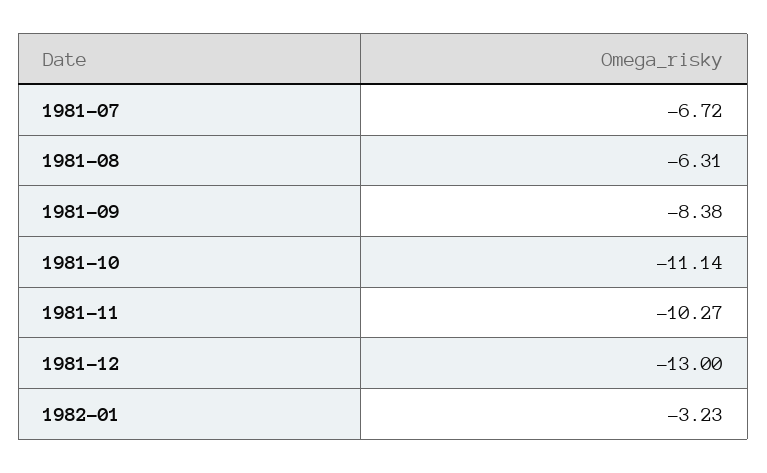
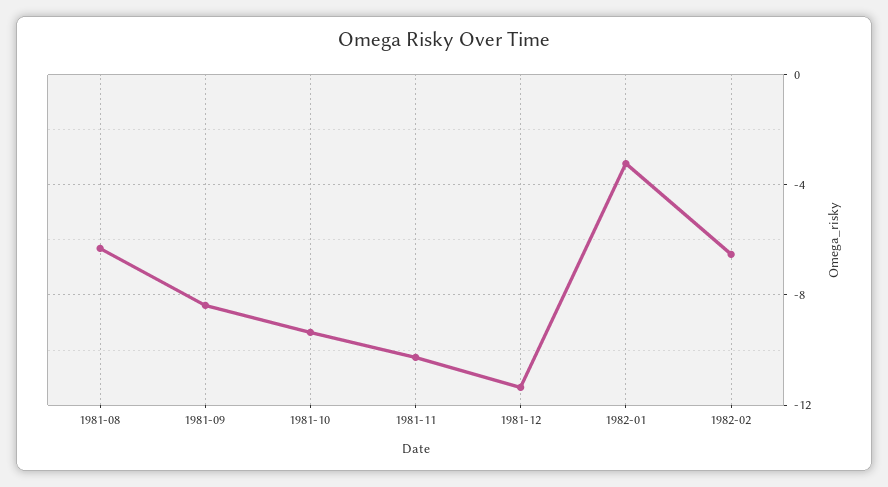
1981-07: -6.72 -> none
1981-10: -11.14 -> -9.5
1981-12: -13 -> -11.5
1982-02: none -> -6.5

